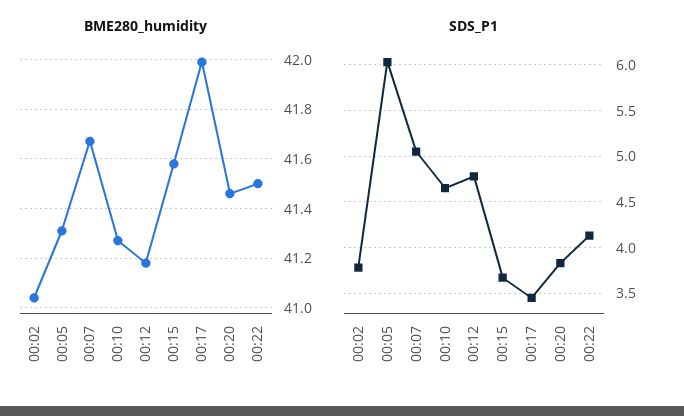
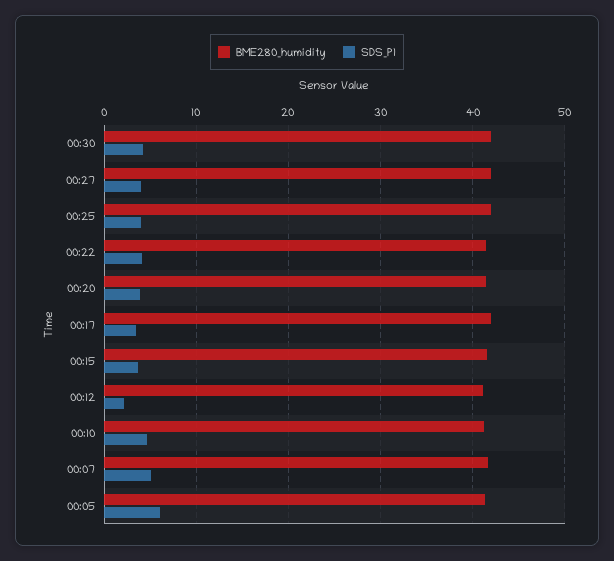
BME280_humidity, 00:02: 41.05 -> none
SDS_P1, 00:02: 3.8 -> none
SDS_P1, 00:12: 4.8 -> 2
BME280_humidity, 00:30: none -> 42
SDS_P1, 00:30: none -> 4
BME280_humidity, 00:27: none -> 42
SDS_P1, 00:27: none -> 4
BME280_humidity, 00:25: none -> 42
SDS_P1, 00:25: none -> 4

